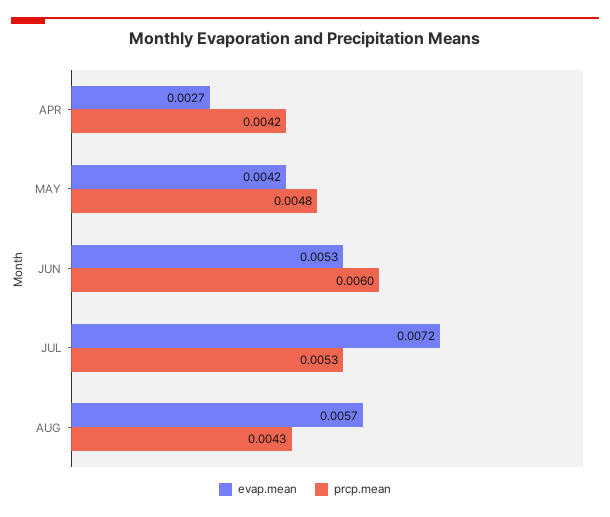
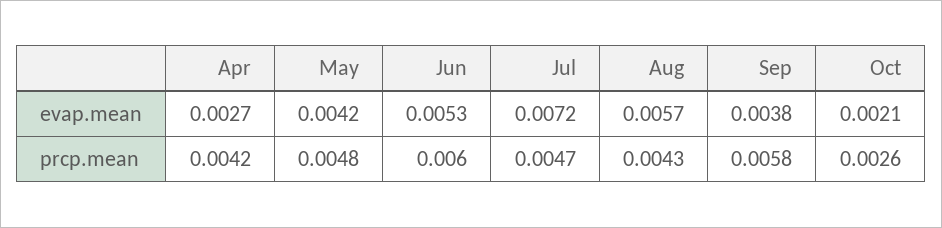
prcp.mean, JUL: 0.0053 -> 0.0047
evap.mean, Sep: none -> 0.0038
evap.mean, Oct: none -> 0.0021
prcp.mean, Sep: none -> 0.0058
prcp.mean, Oct: none -> 0.0026

